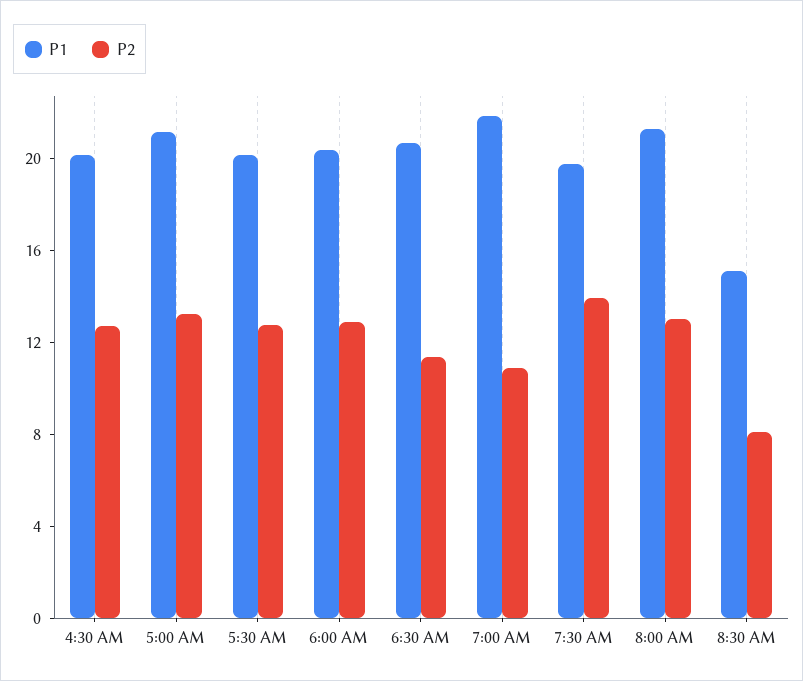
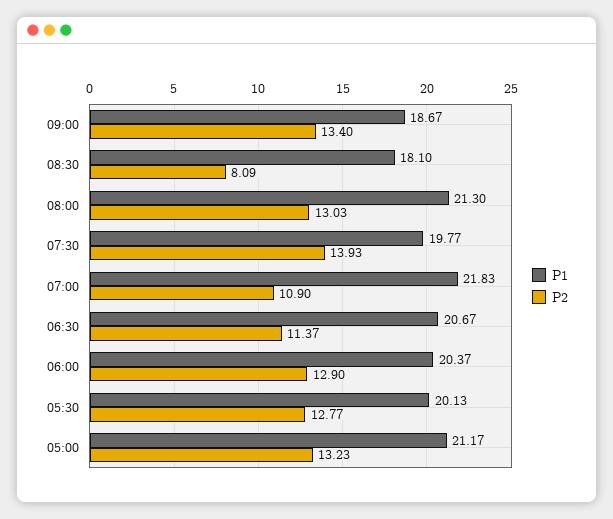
P1, 4:30 AM: 20 -> none
P2, 4:30 AM: 13 -> none
P1, 8:30 AM: 15 -> 18.1
P1, 09:00: none -> 18.67
P2, 09:00: none -> 13.4

